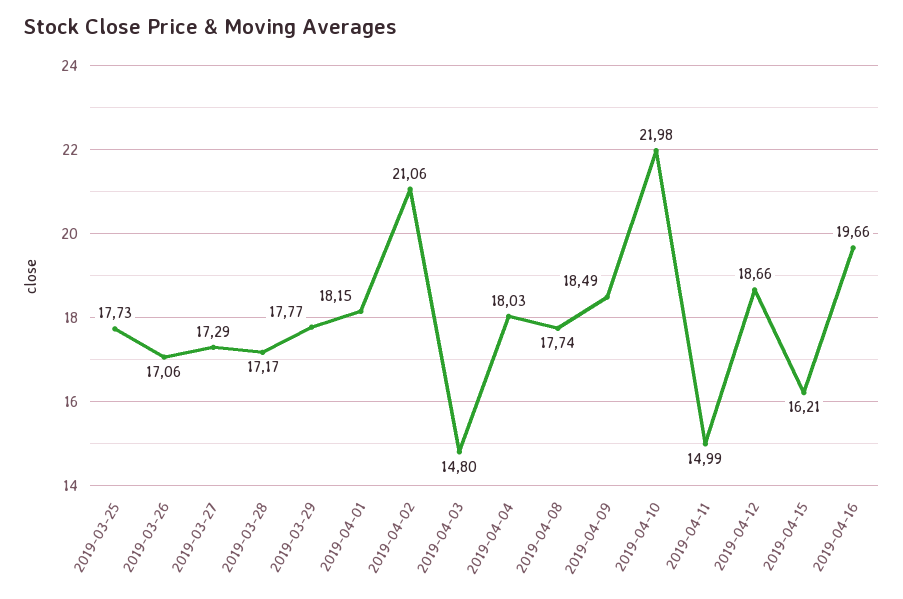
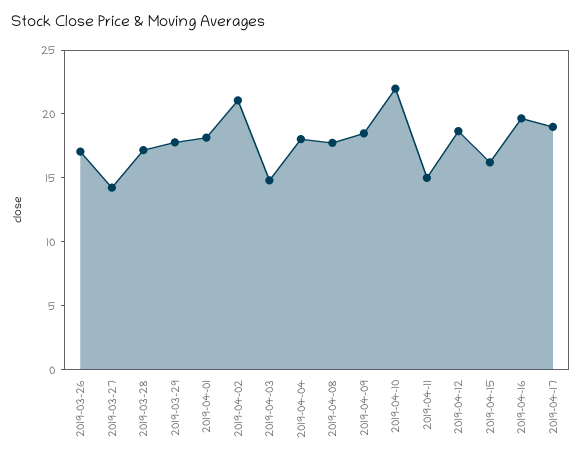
2019-03-25: 17.73 -> none
2019-03-27: 17.29 -> 14
2019-04-17: none -> 19

